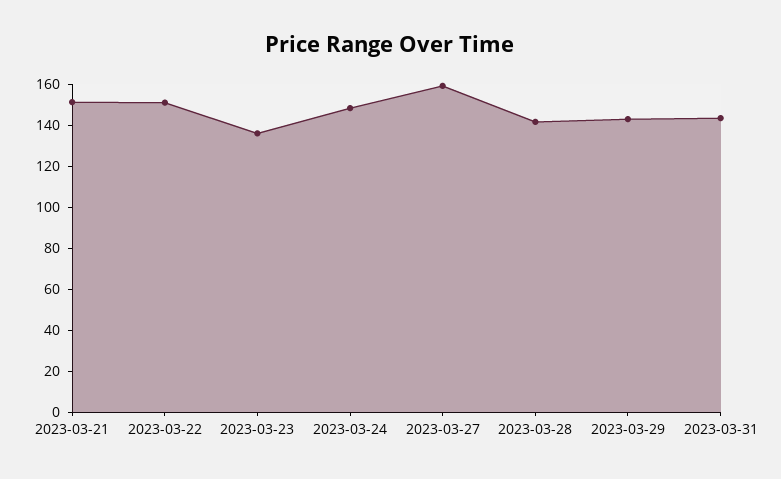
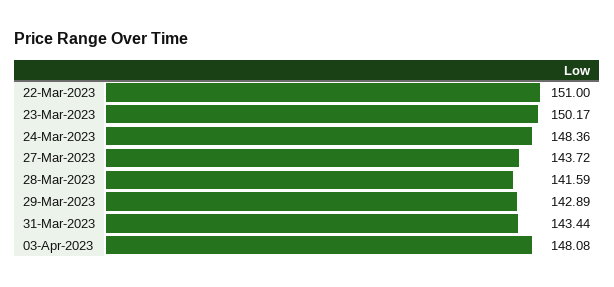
2023-03-21: 150 -> none
2023-03-23: 135 -> 150.17
2023-03-27: 160 -> 143.72
03-Apr-2023: none -> 148.08

